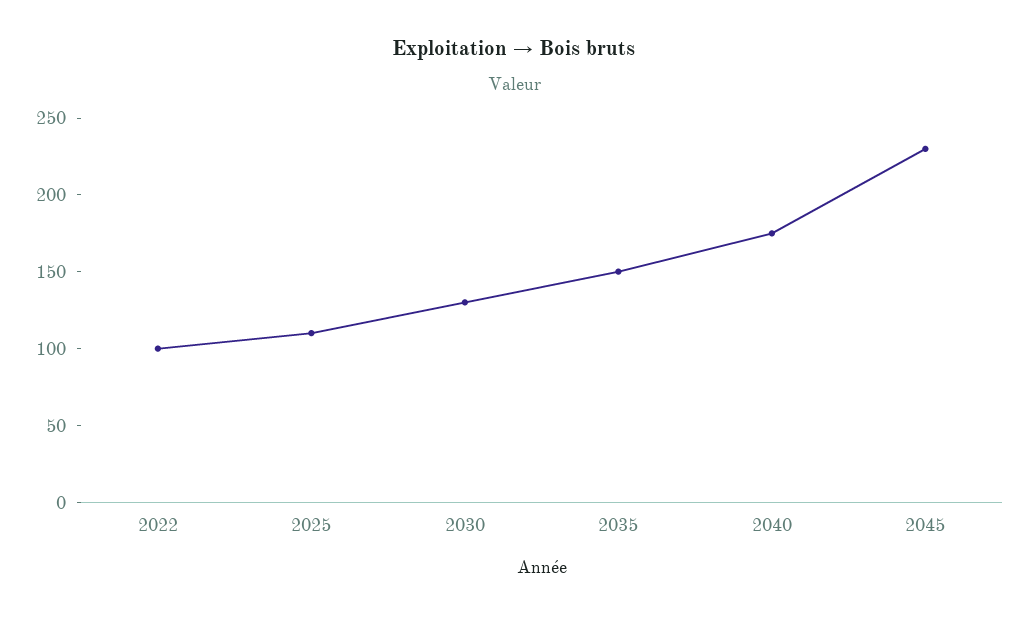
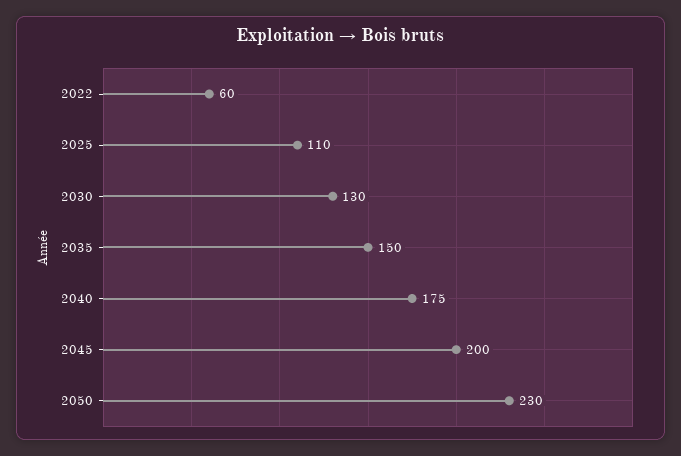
2022: 100 -> 60
2045: 230 -> 200
2050: none -> 230

